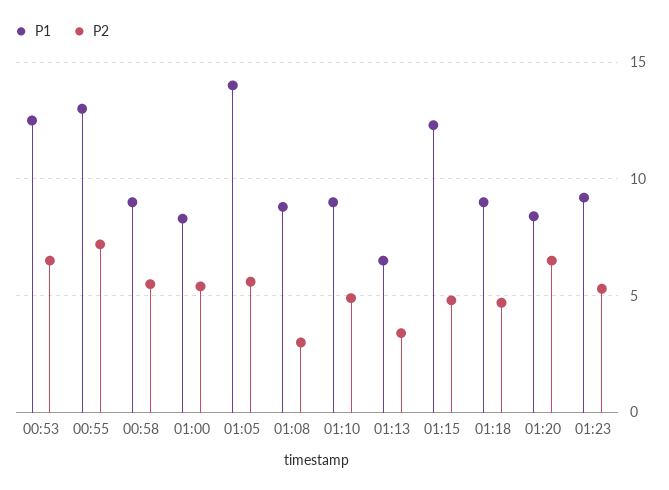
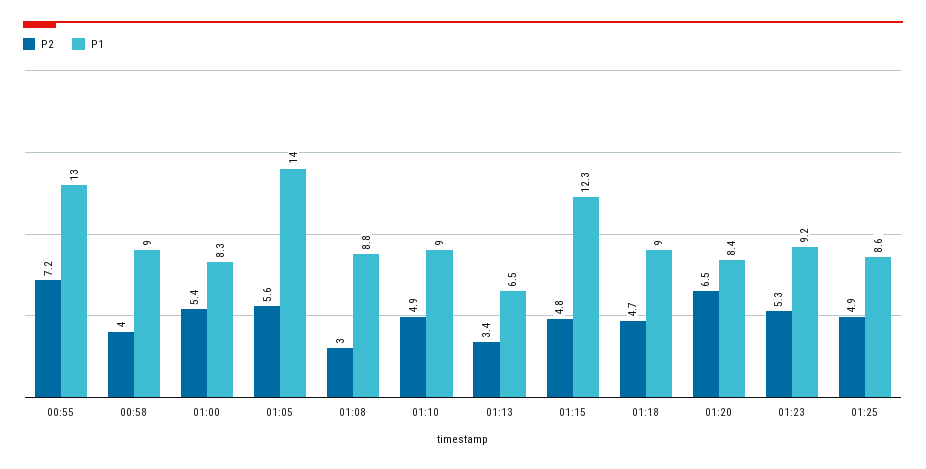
P1, 00:53: 12.5 -> none
P2, 00:53: 6.5 -> none
P2, 00:58: 5.5 -> 4
P2, 01:25: none -> 4.9
P1, 01:25: none -> 8.6

